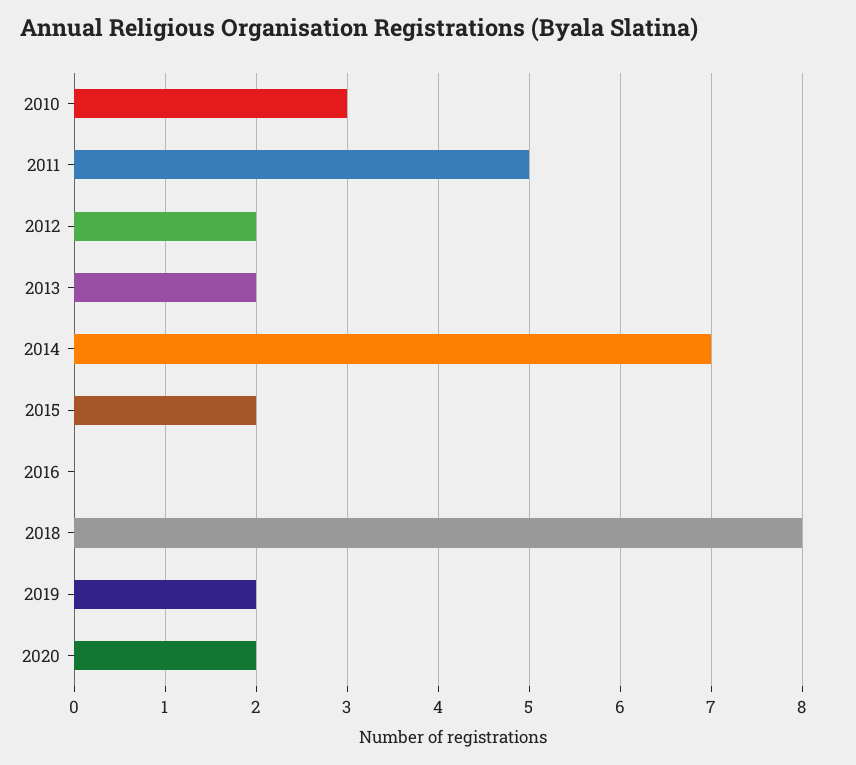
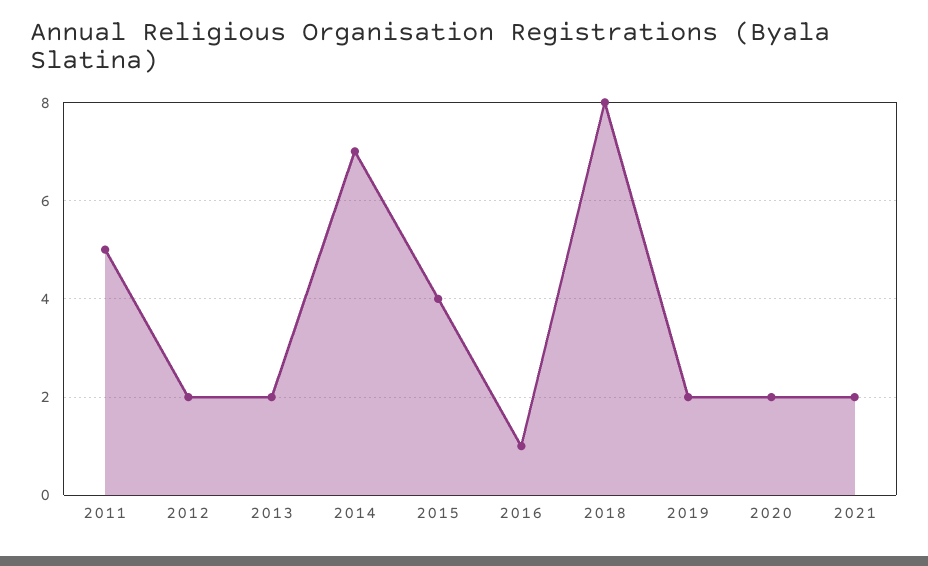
2010: 3 -> none
2015: 2 -> 4
2016: 0 -> 1
2021: none -> 2

